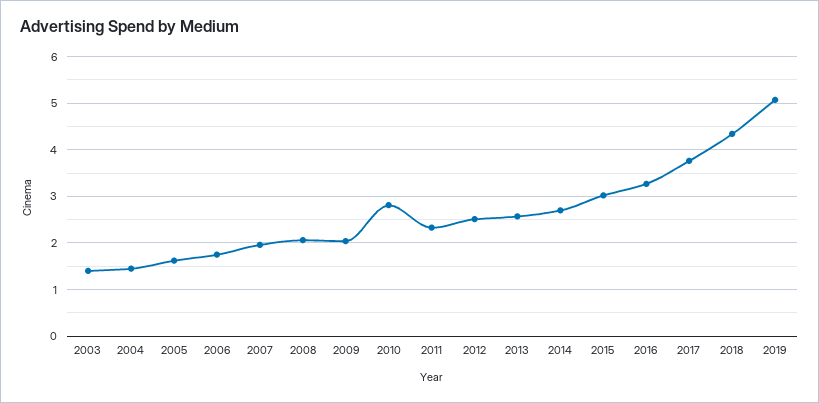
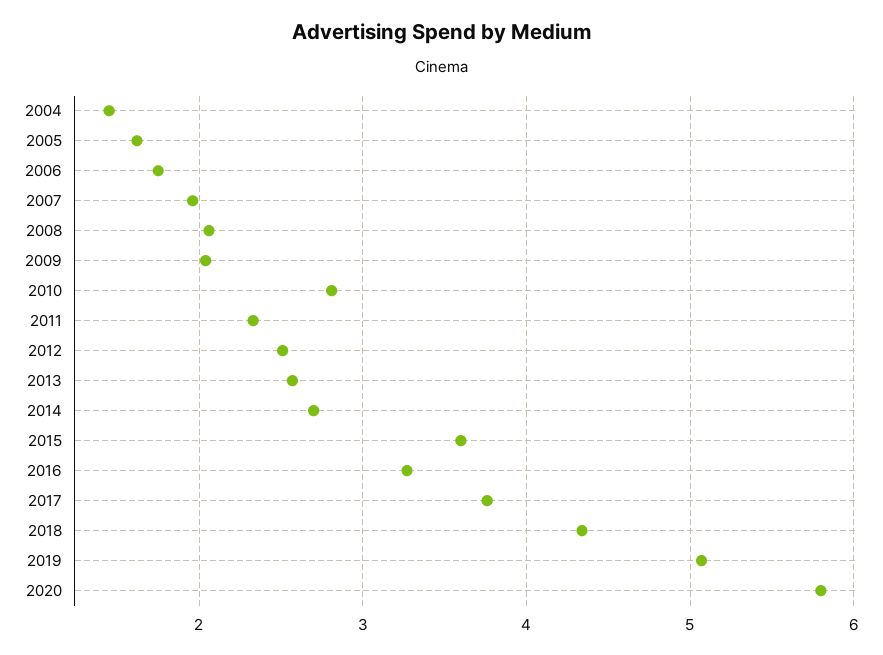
2003: 1.4 -> none
2015: 3 -> 3.6
2020: none -> 5.8

